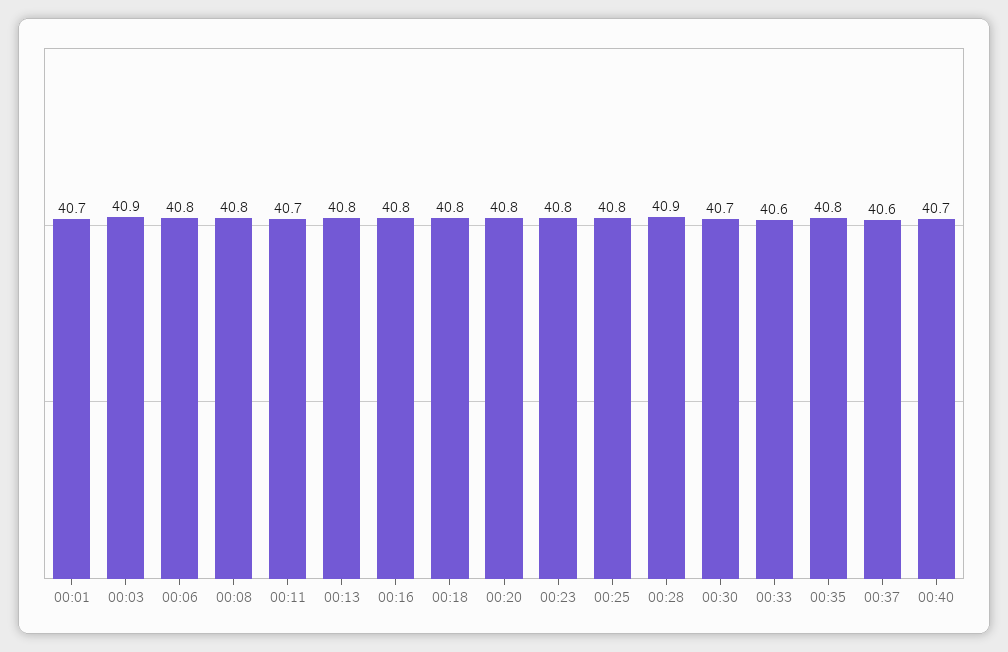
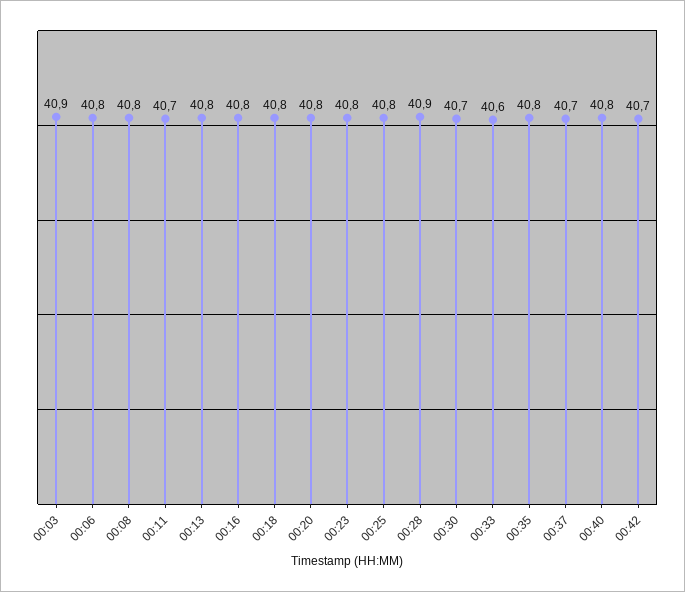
00:01: 40.7 -> none
00:37: 40.6 -> 40.7
00:40: 40.7 -> 40.8
00:42: none -> 40.7

